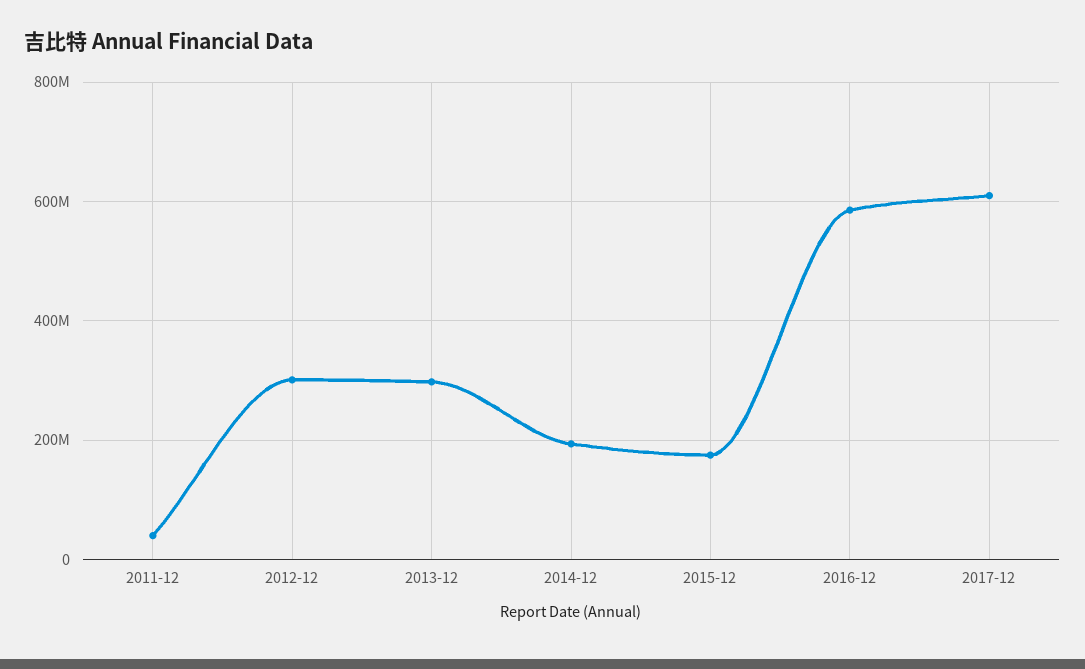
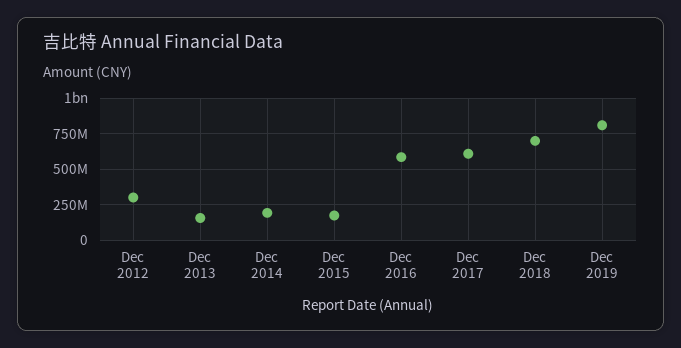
2011-12: 40000000 -> none
2013-12: 300000000 -> 150000000
Dec 2018: none -> 700000000
Dec 2019: none -> 800000000

